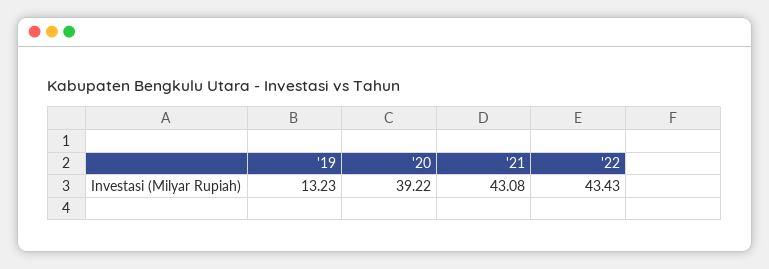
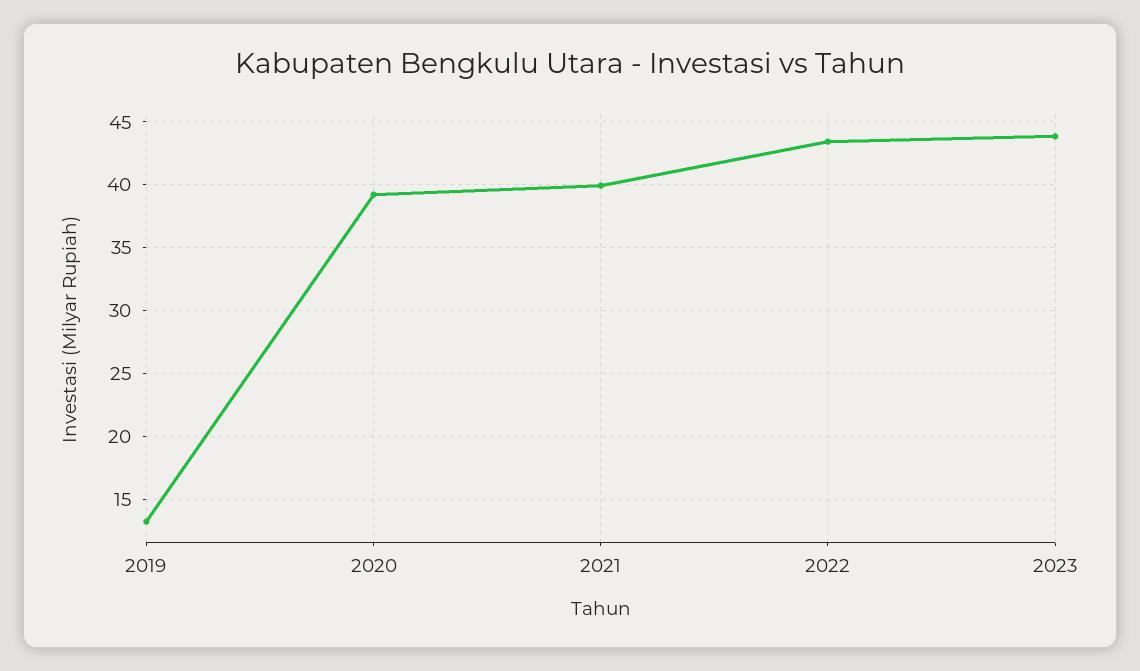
'21: 43.08 -> 40
2023: none -> 44

